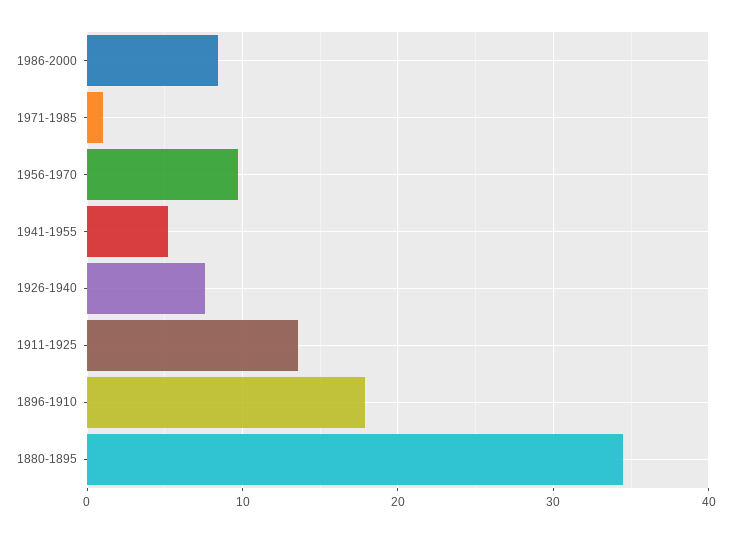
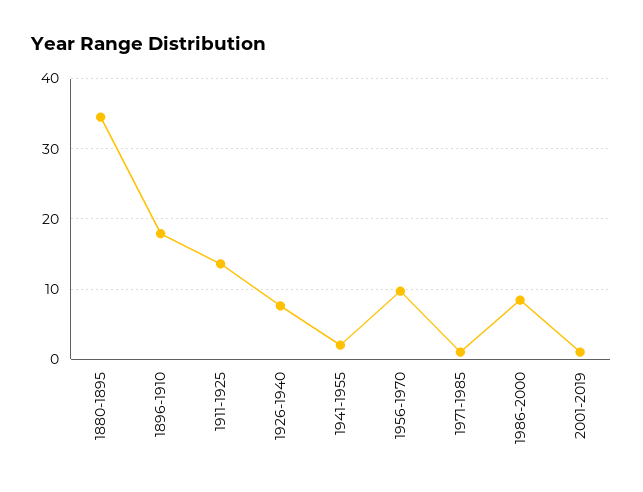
1941-1955: 5 -> 2
2001-2019: none -> 1

